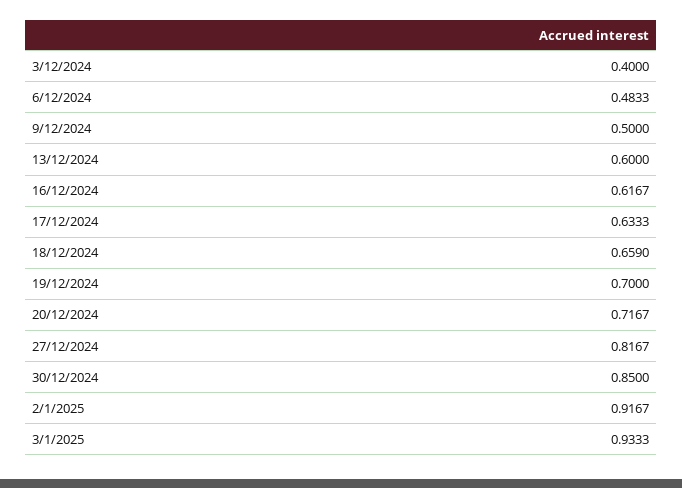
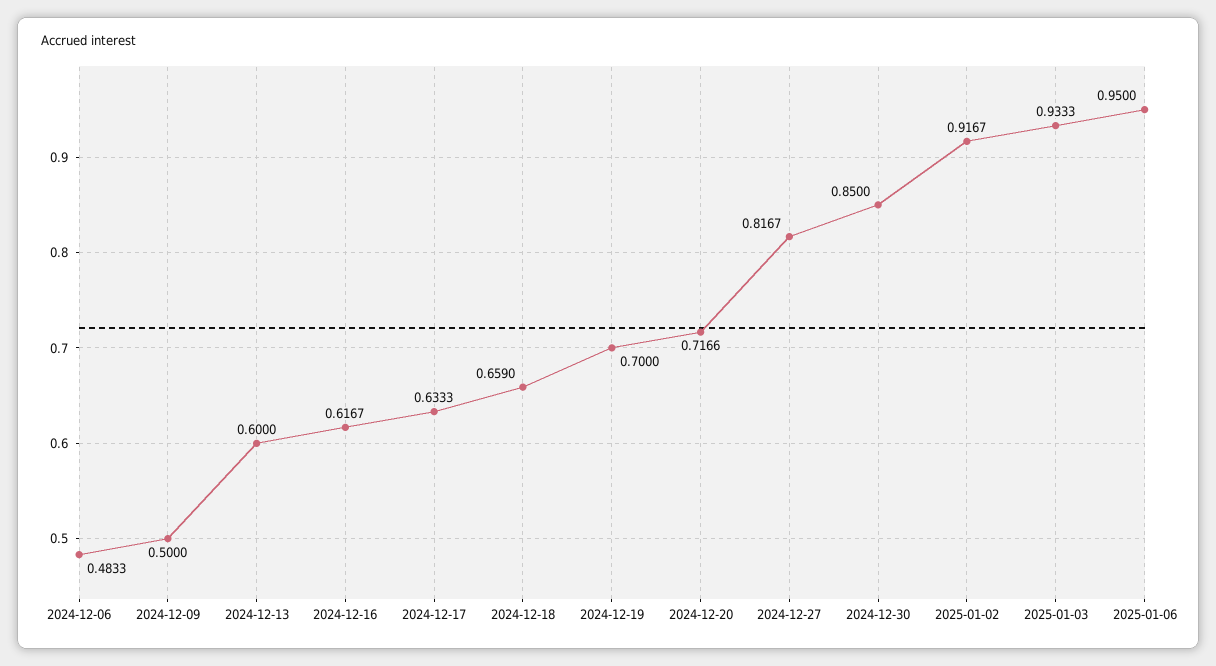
3/12/2024: 0.4 -> none
20/12/2024: 0.7167 -> 0.7166
2025-01-06: none -> 0.95

